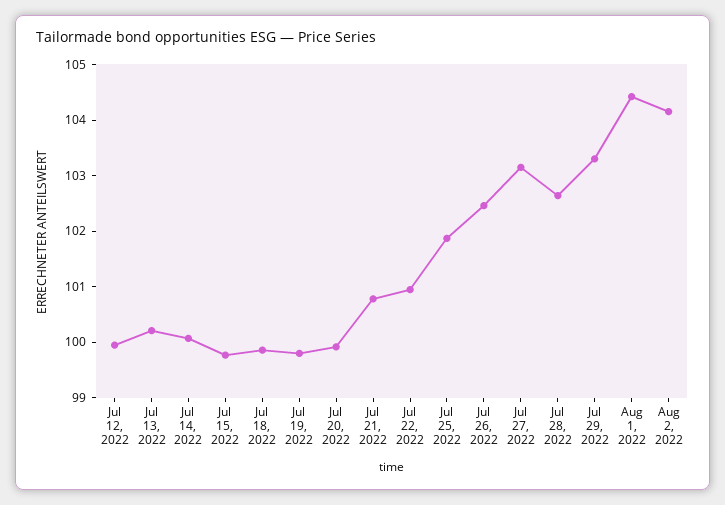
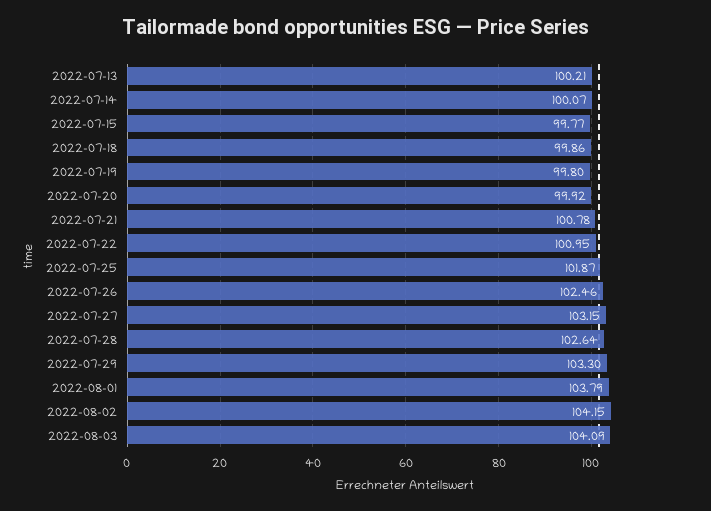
Jul 12, 2022: 100 -> none
Aug 1, 2022: 104.4 -> 103.79
2022-08-03: none -> 104.09

